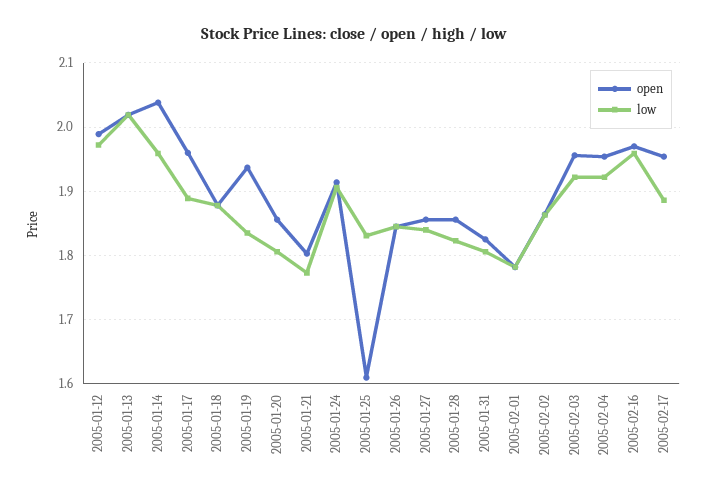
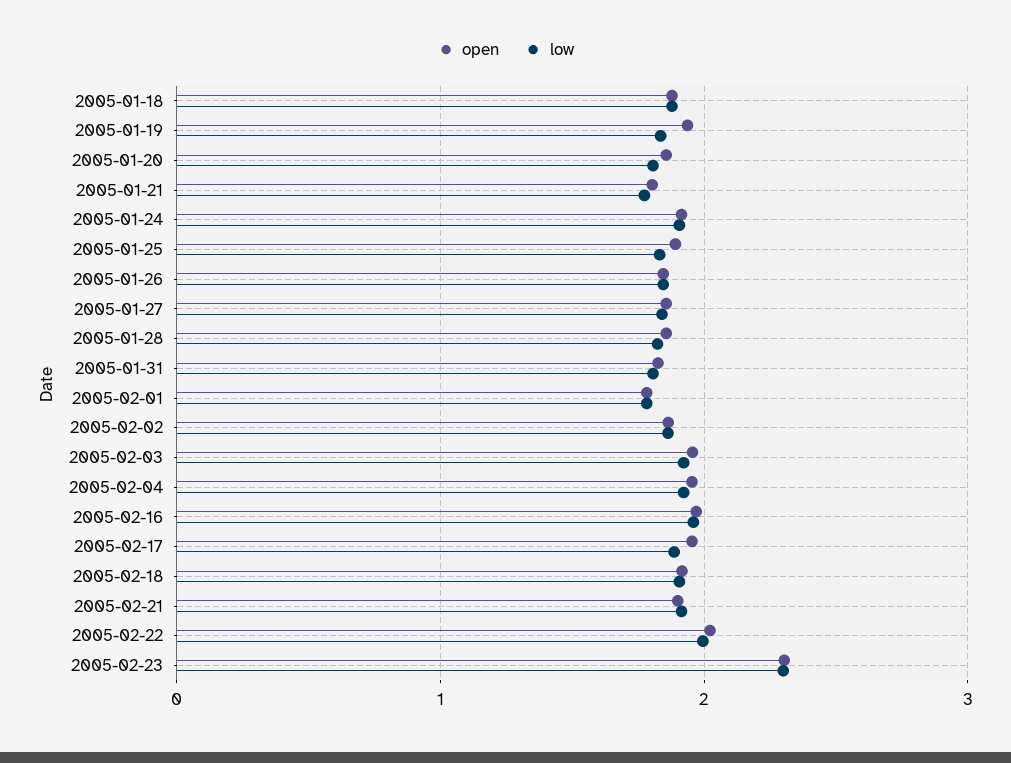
open, 2005-01-12: 1.99 -> none
low, 2005-01-12: 1.97 -> none
open, 2005-01-13: 2.02 -> none
low, 2005-01-13: 2.02 -> none
open, 2005-01-14: 2.04 -> none
low, 2005-01-14: 1.96 -> none
open, 2005-01-17: 1.96 -> none
low, 2005-01-17: 1.89 -> none
open, 2005-01-25: 1.61 -> 1.9
open, 2005-02-18: none -> 1.9
low, 2005-02-18: none -> 1.9
open, 2005-02-21: none -> 1.9
low, 2005-02-21: none -> 1.9
open, 2005-02-22: none -> 2
low, 2005-02-22: none -> 2
open, 2005-02-23: none -> 2.3
low, 2005-02-23: none -> 2.3

